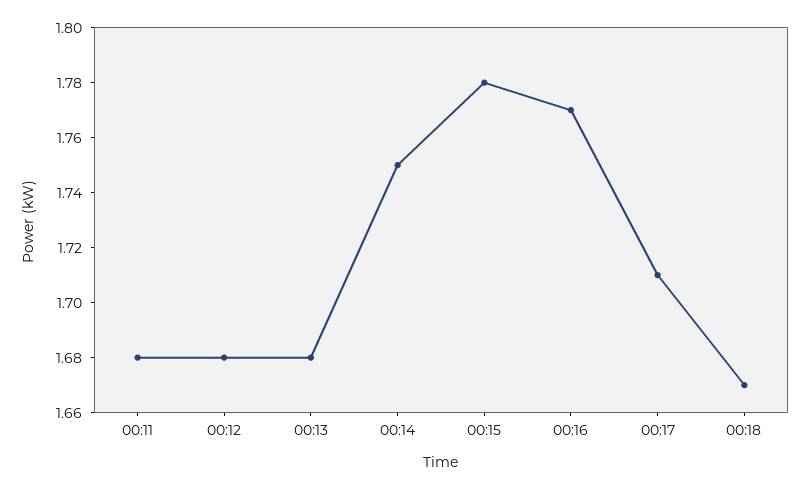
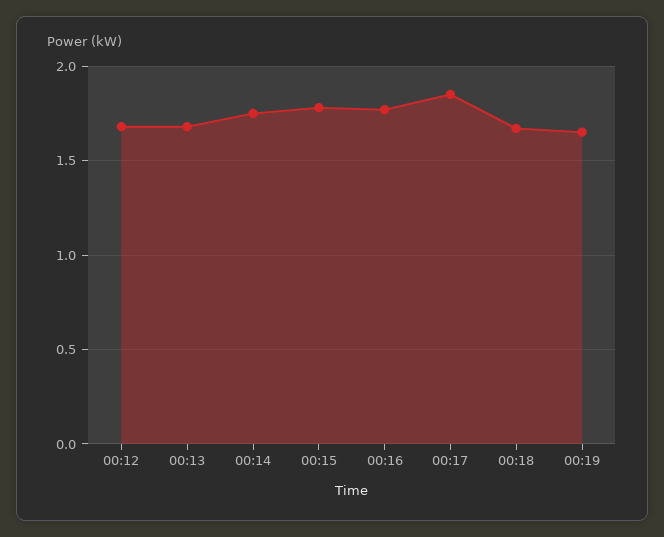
00:11: 1.68 -> none
00:17: 1.71 -> 1.85
00:19: none -> 1.65

